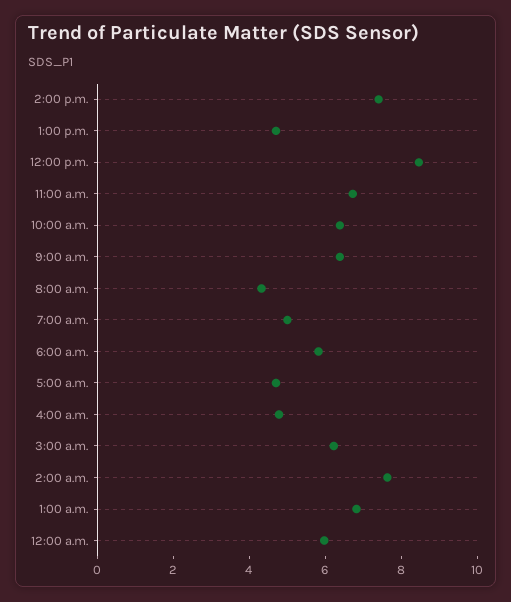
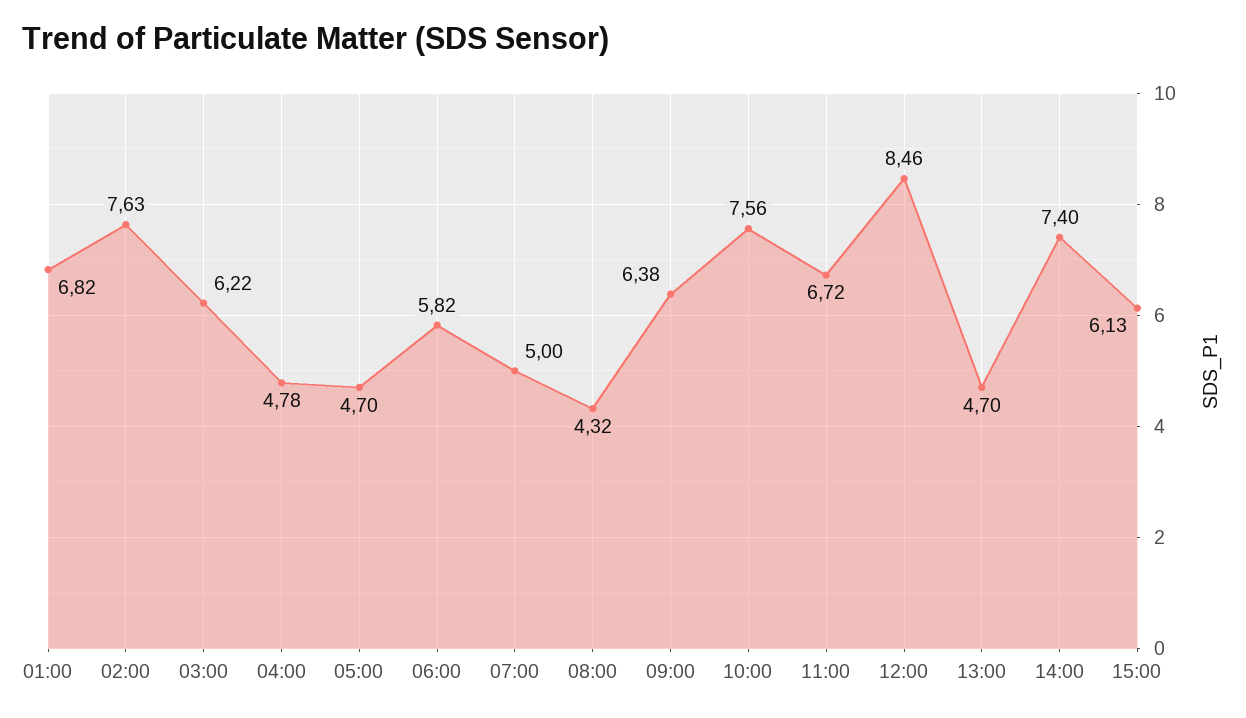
10:00 a.m.: 6.5 -> 7.56
12:00 a.m.: 6 -> none
15:00: none -> 6.13

